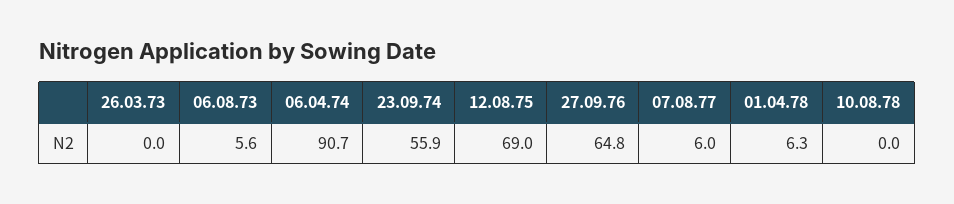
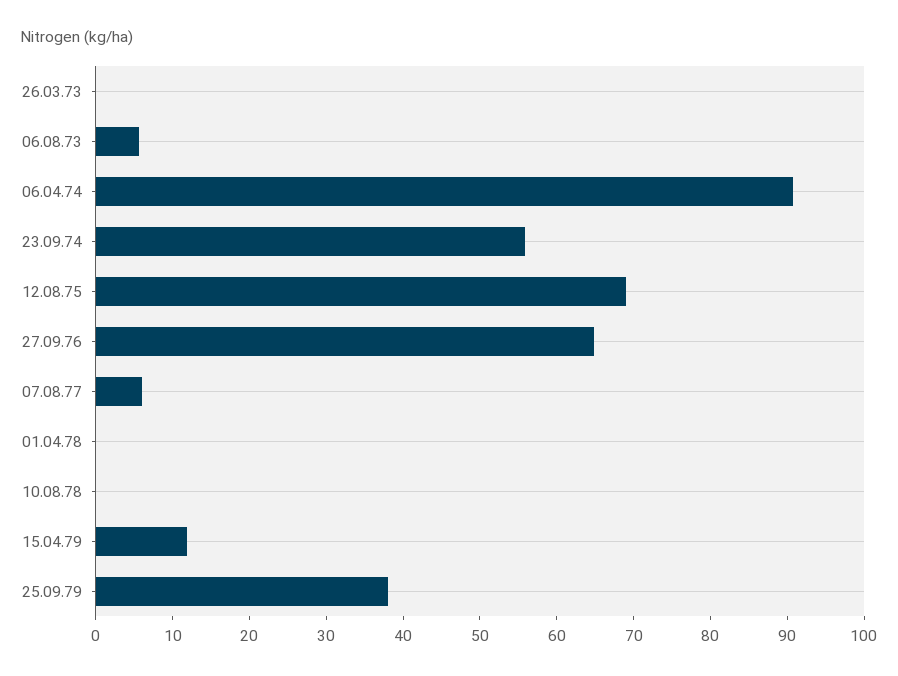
01.04.78: 6.3 -> 0
15.04.79: none -> 12
25.09.79: none -> 38

